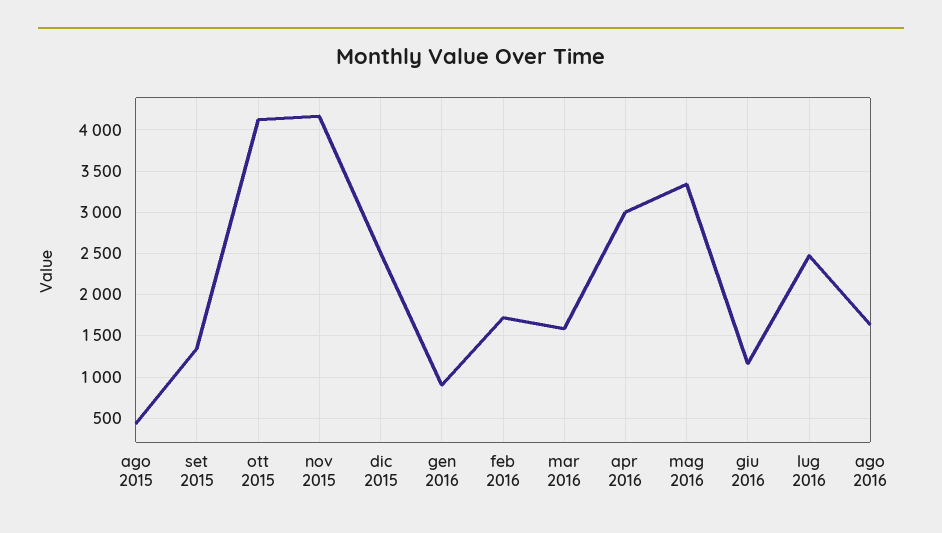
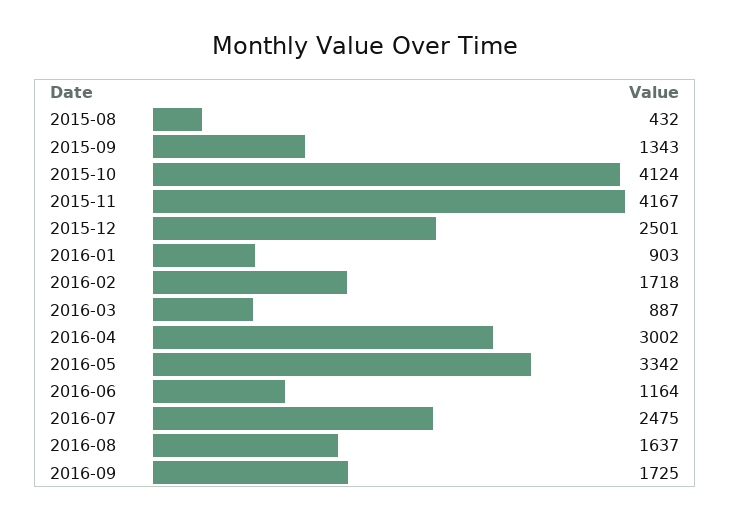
mar 2016: 1600 -> 887
2016-09: none -> 1725

